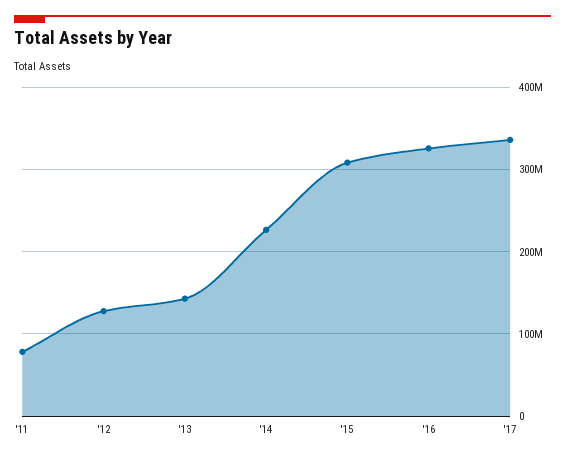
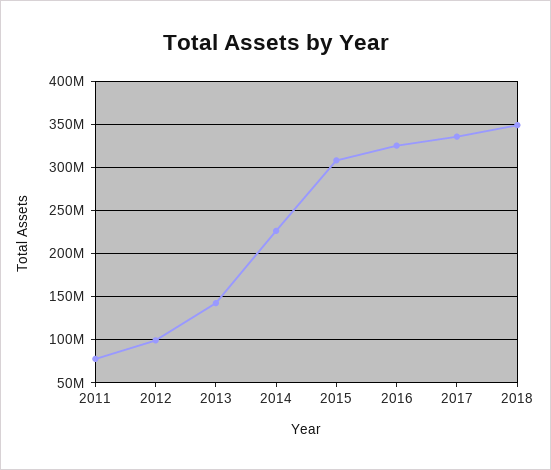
'12: 130000000 -> 100000000
2018: none -> 350000000

